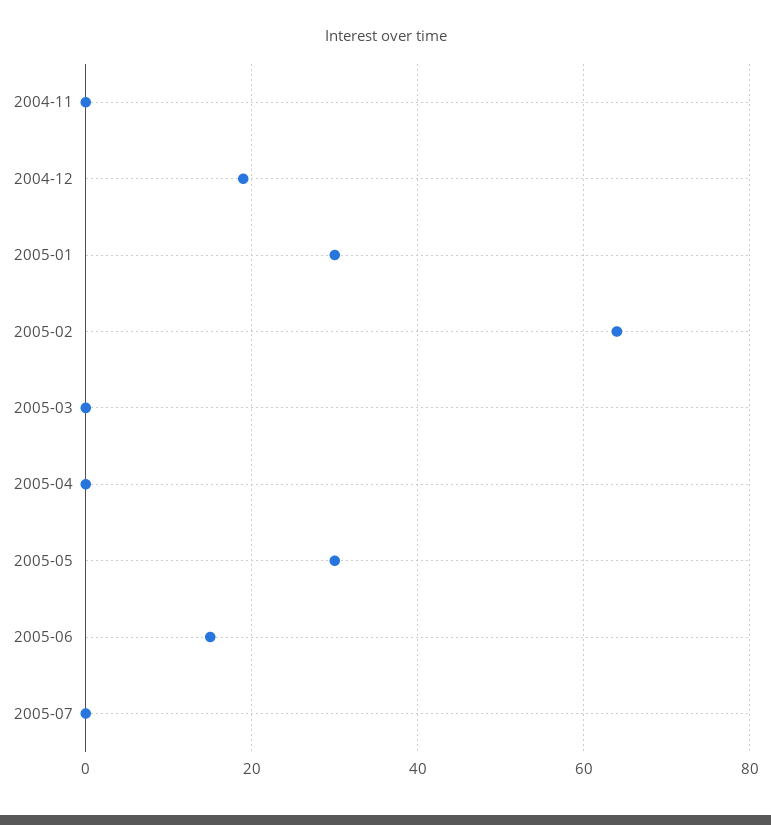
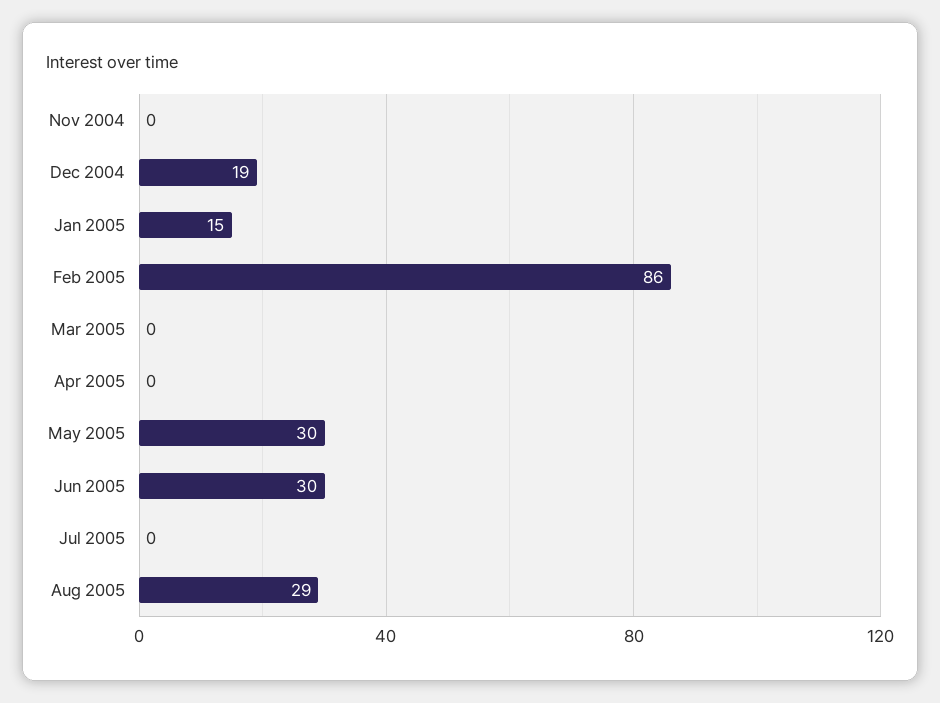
2005-01: 30 -> 15
2005-02: 65 -> 86
2005-06: 15 -> 30
Aug 2005: none -> 29

